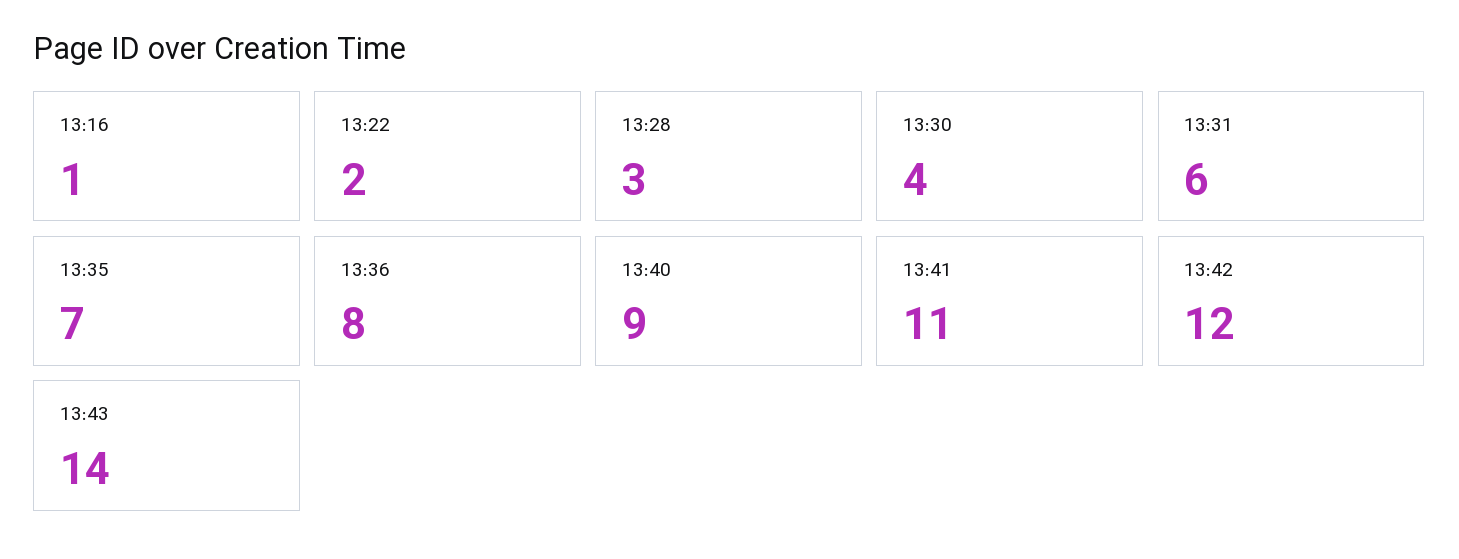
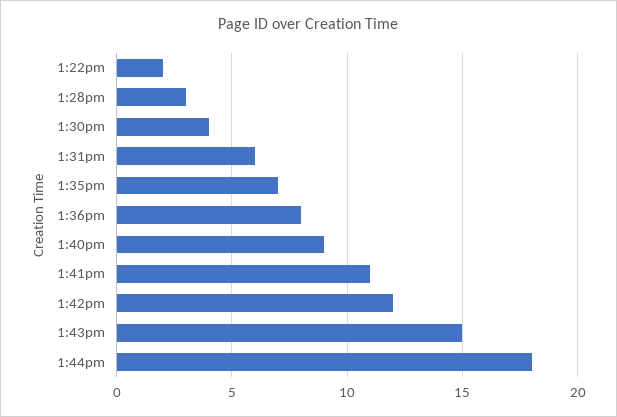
13:16: 1 -> none
13:43: 14 -> 15
1:44pm: none -> 18

